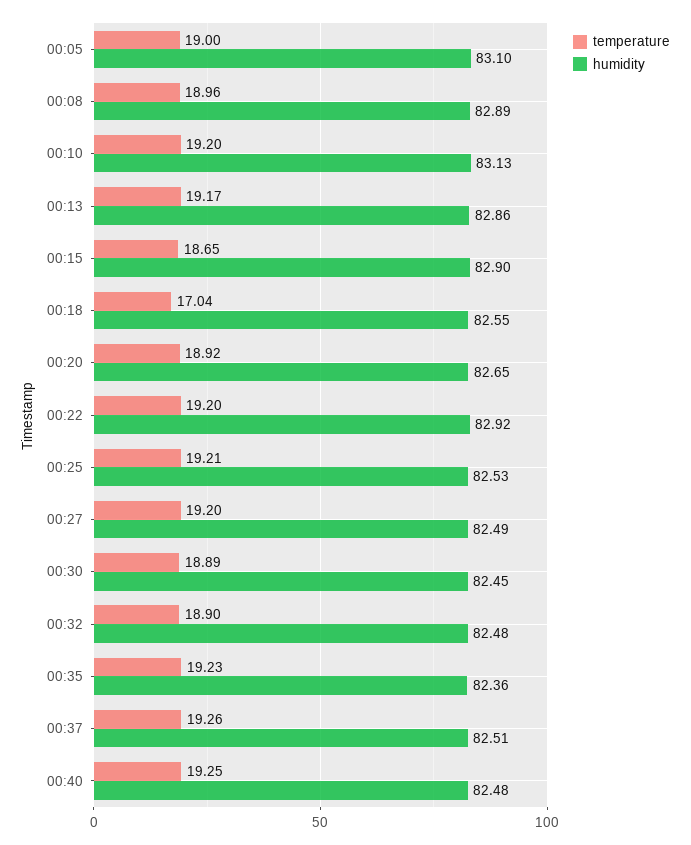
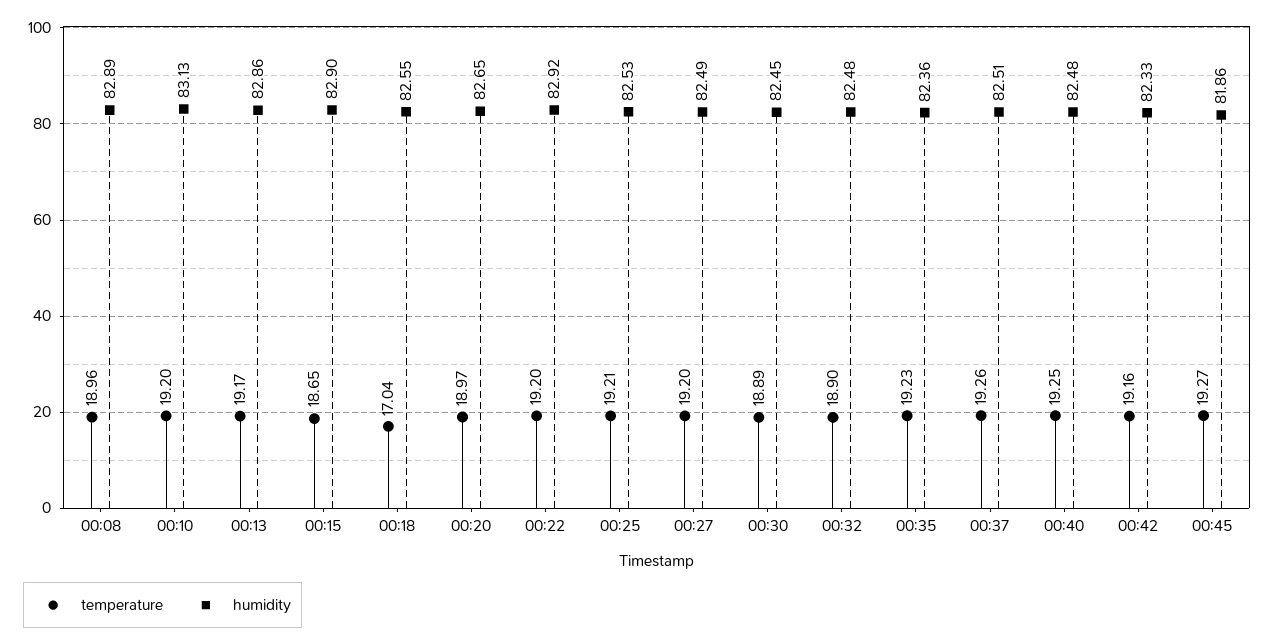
temperature, 00:05: 19 -> none
humidity, 00:05: 83.1 -> none
temperature, 00:20: 18.92 -> 18.97
temperature, 00:42: none -> 19.16
humidity, 00:42: none -> 82.33
temperature, 00:45: none -> 19.27
humidity, 00:45: none -> 81.86

